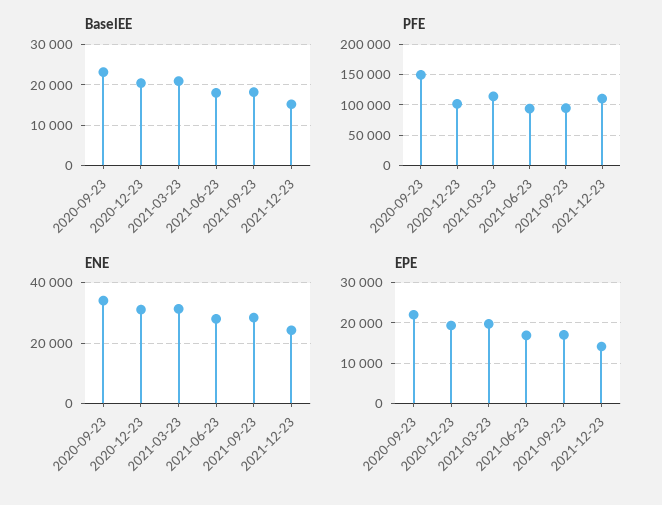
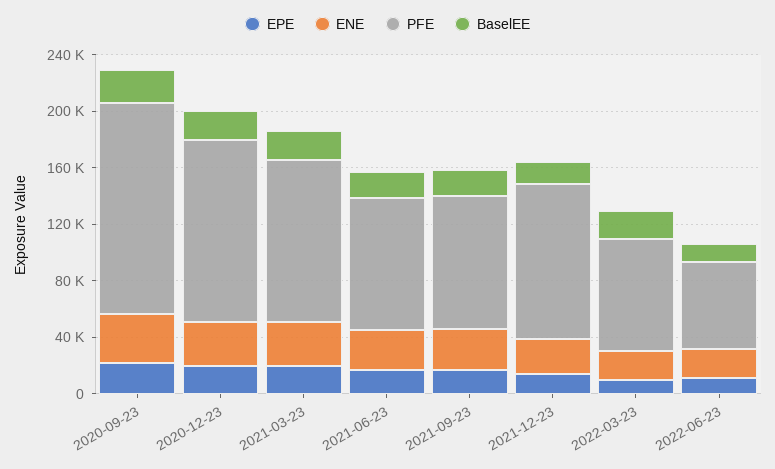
PFE, 2020-12-23: 100000 -> 130000
EPE, 2022-03-23: none -> 10000
ENE, 2022-03-23: none -> 20000
PFE, 2022-03-23: none -> 80000
BaselEE, 2022-03-23: none -> 20000
EPE, 2022-06-23: none -> 10000
ENE, 2022-06-23: none -> 20000
PFE, 2022-06-23: none -> 60000
BaselEE, 2022-06-23: none -> 10000

